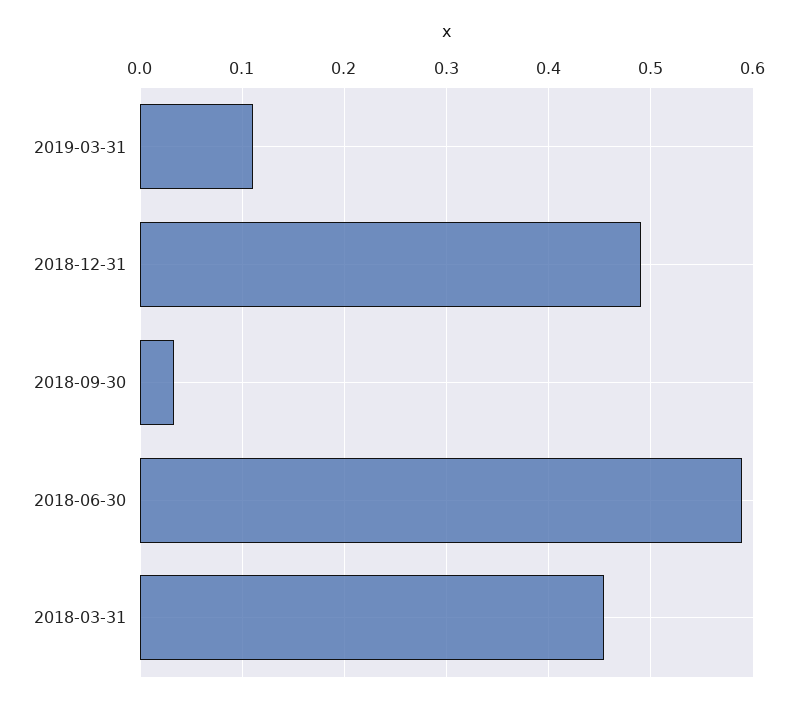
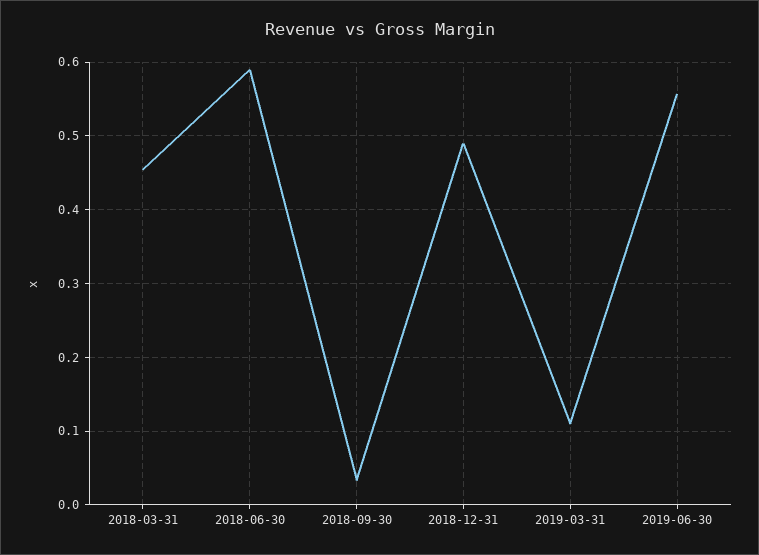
2019-06-30: none -> 0.56

